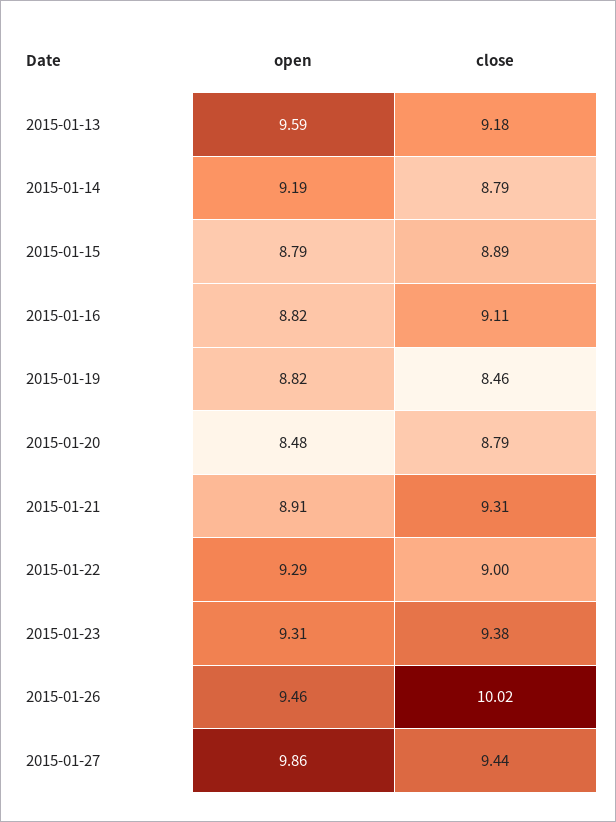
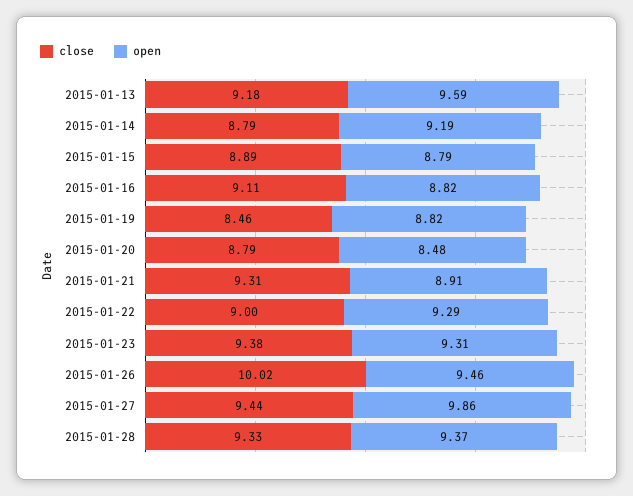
close, 2015-01-28: none -> 9.33
open, 2015-01-28: none -> 9.37

